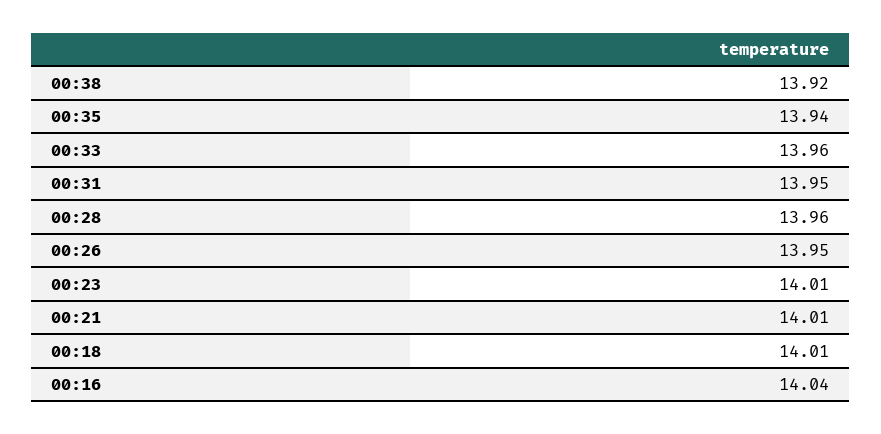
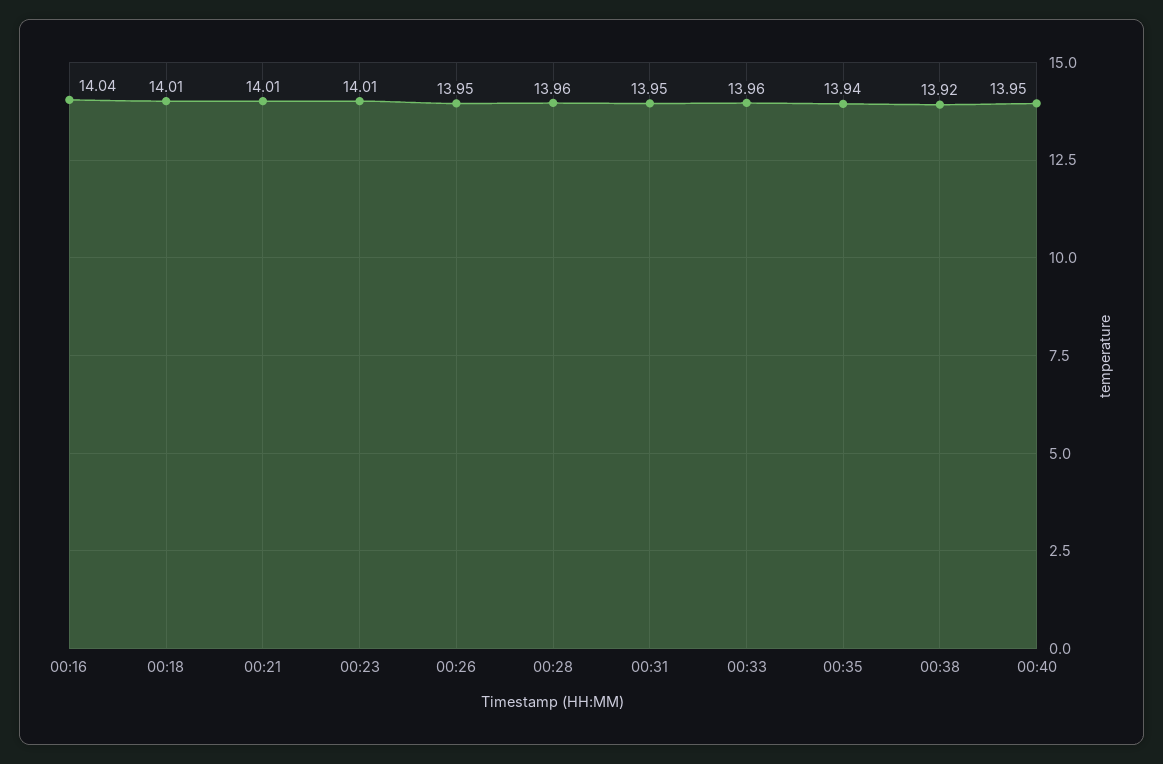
00:40: none -> 13.95

